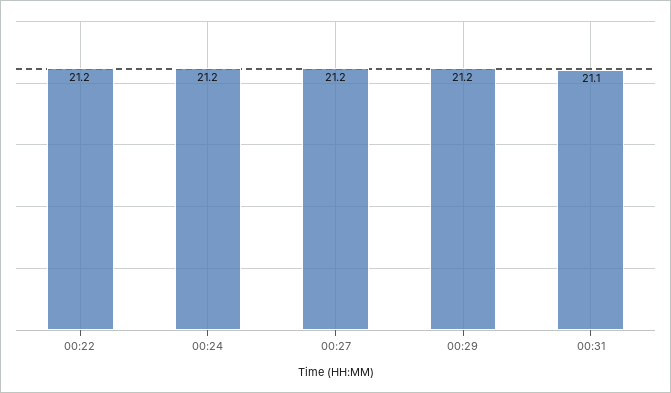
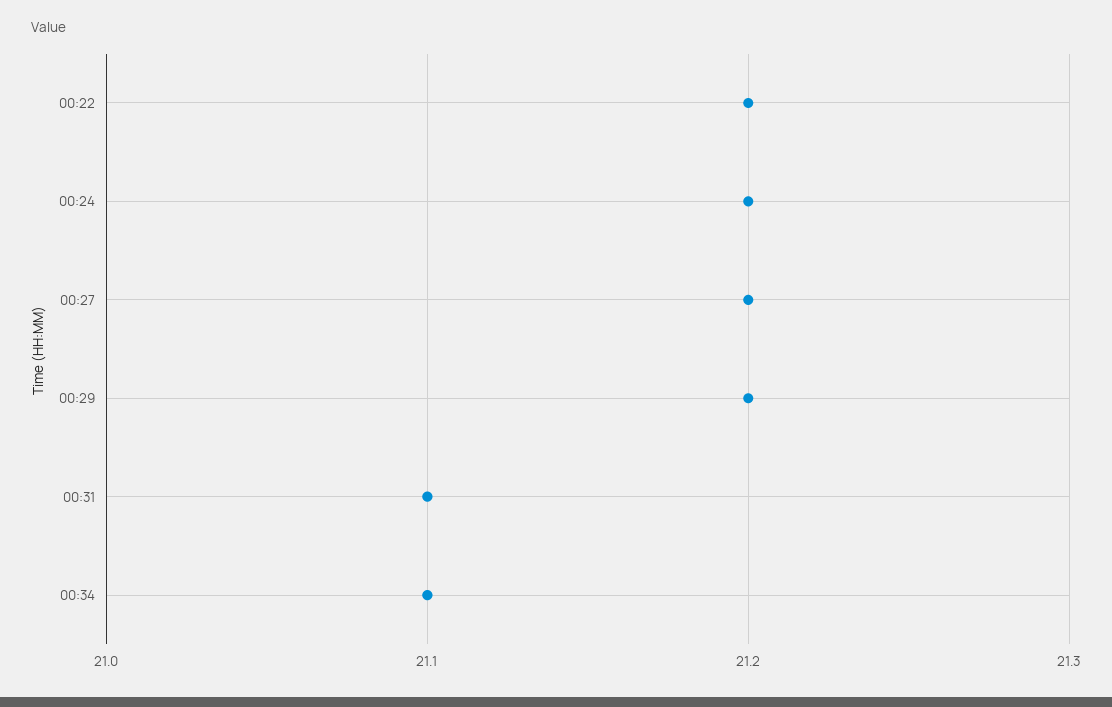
00:34: none -> 21.1

